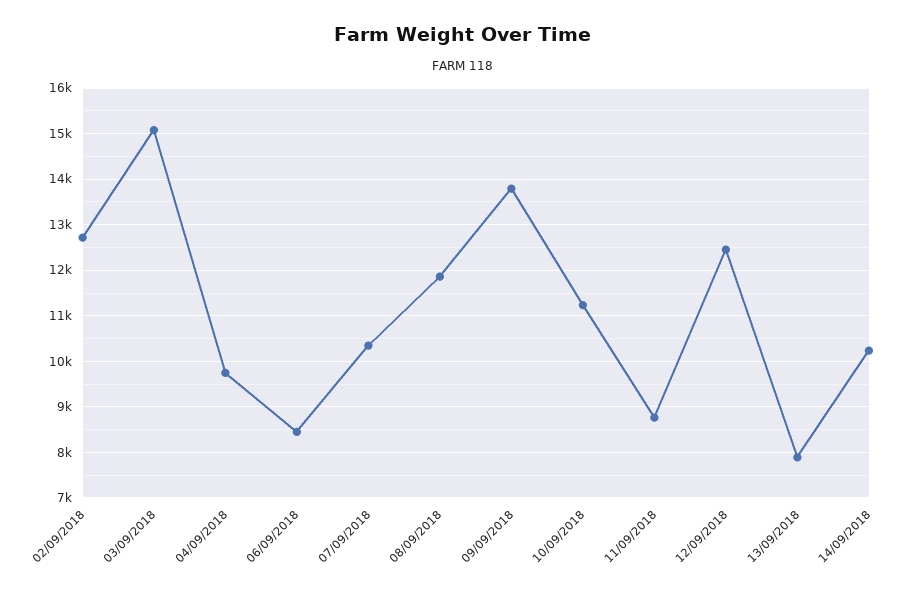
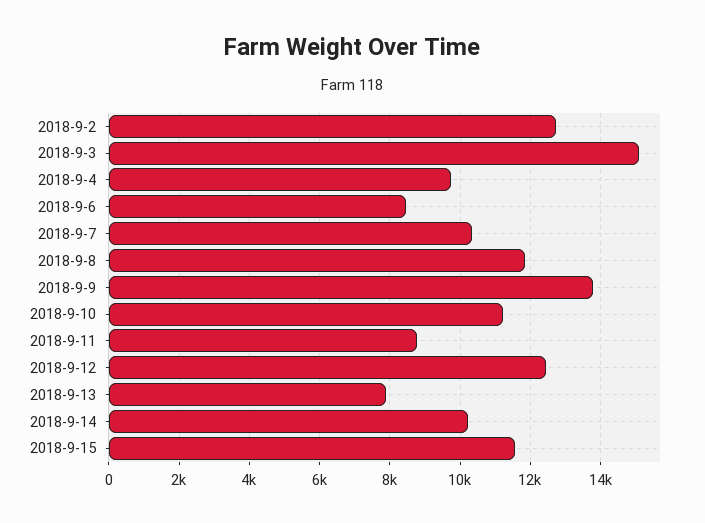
2018-9-15: none -> 11600

